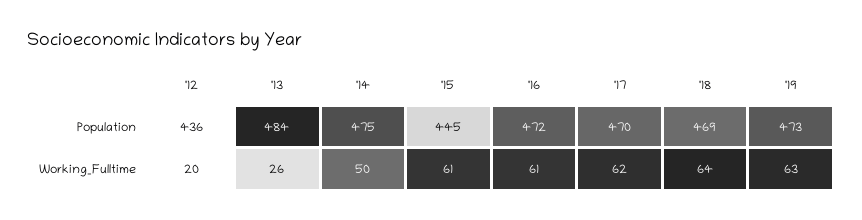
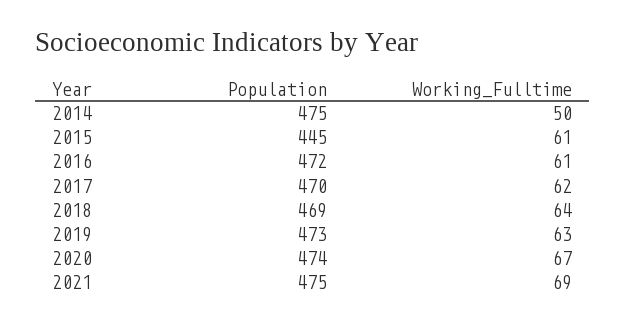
'12, Population: 436 -> none
'13, Population: 484 -> none
'12, Working_Fulltime: 20 -> none
'13, Working_Fulltime: 26 -> none
2020, Population: none -> 474
2020, Working_Fulltime: none -> 67
2021, Population: none -> 475
2021, Working_Fulltime: none -> 69

